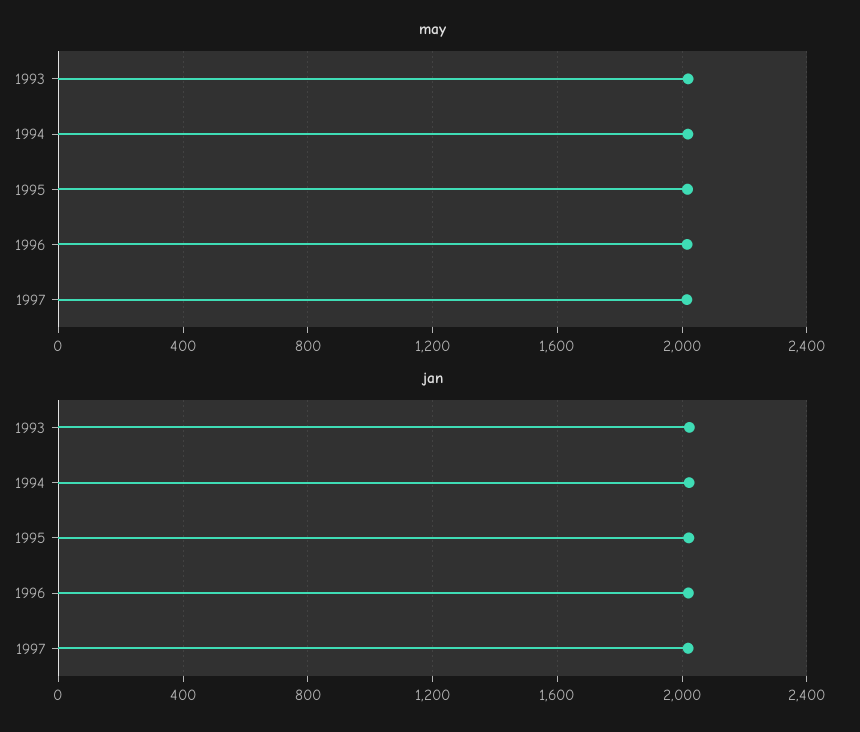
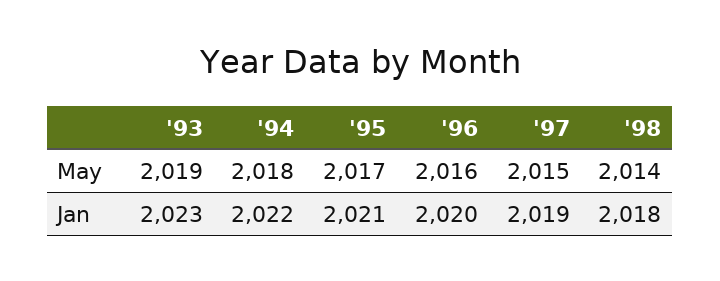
may, '98: none -> 2014
jan, '98: none -> 2018

